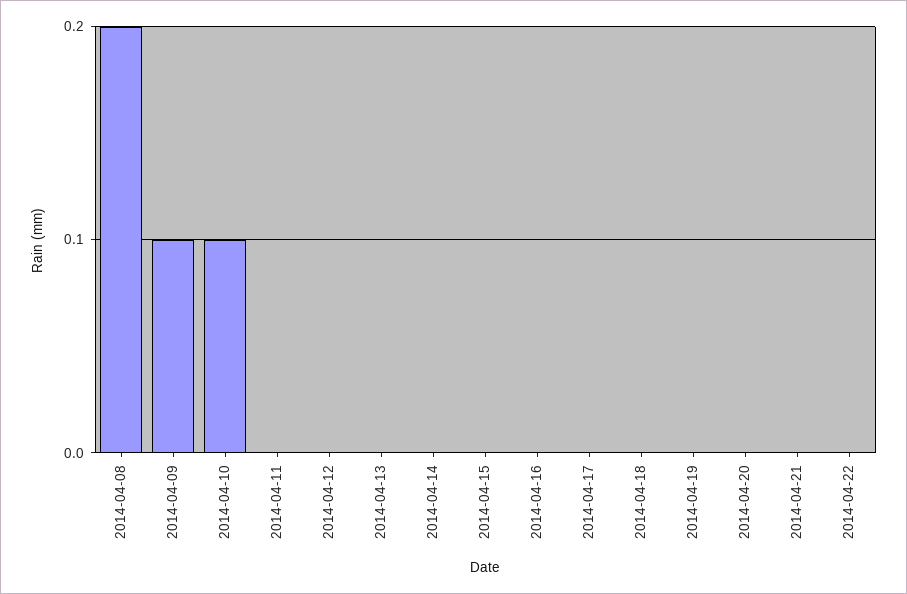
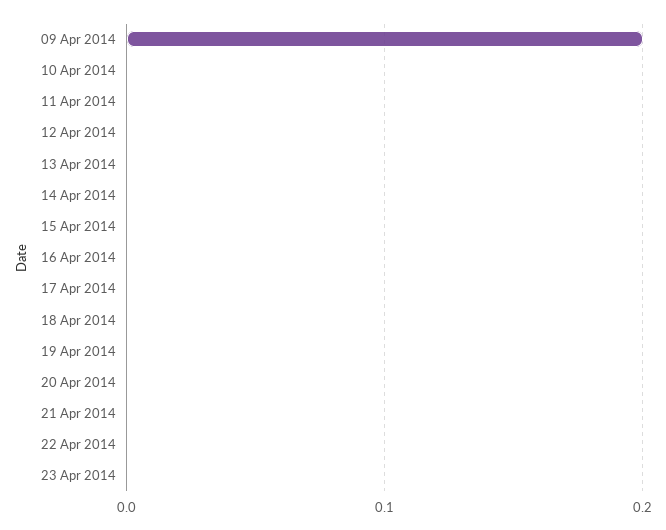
2014-04-08: 0.2 -> none
2014-04-09: 0.1 -> 0.2
2014-04-10: 0.1 -> 0
23 Apr 2014: none -> 0

